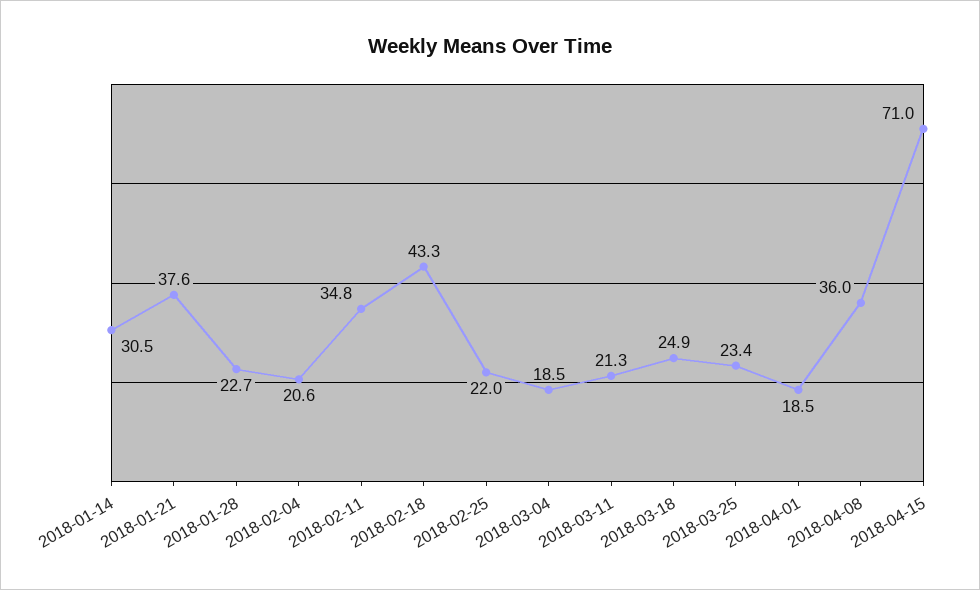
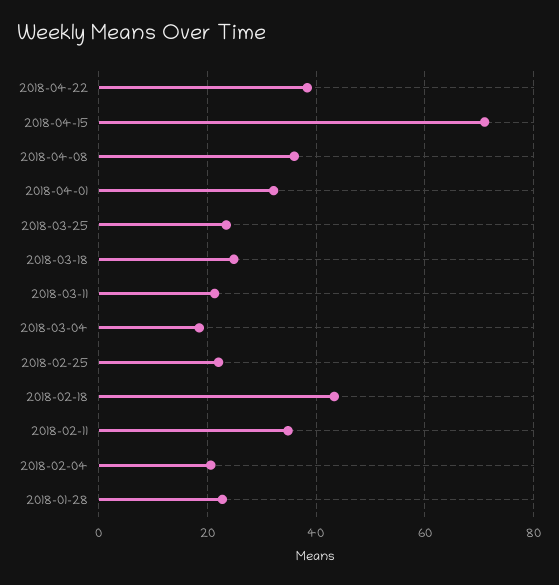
2018-01-14: 30.5 -> none
2018-01-21: 37.6 -> none
2018-04-01: 18.5 -> 32
2018-04-22: none -> 38

